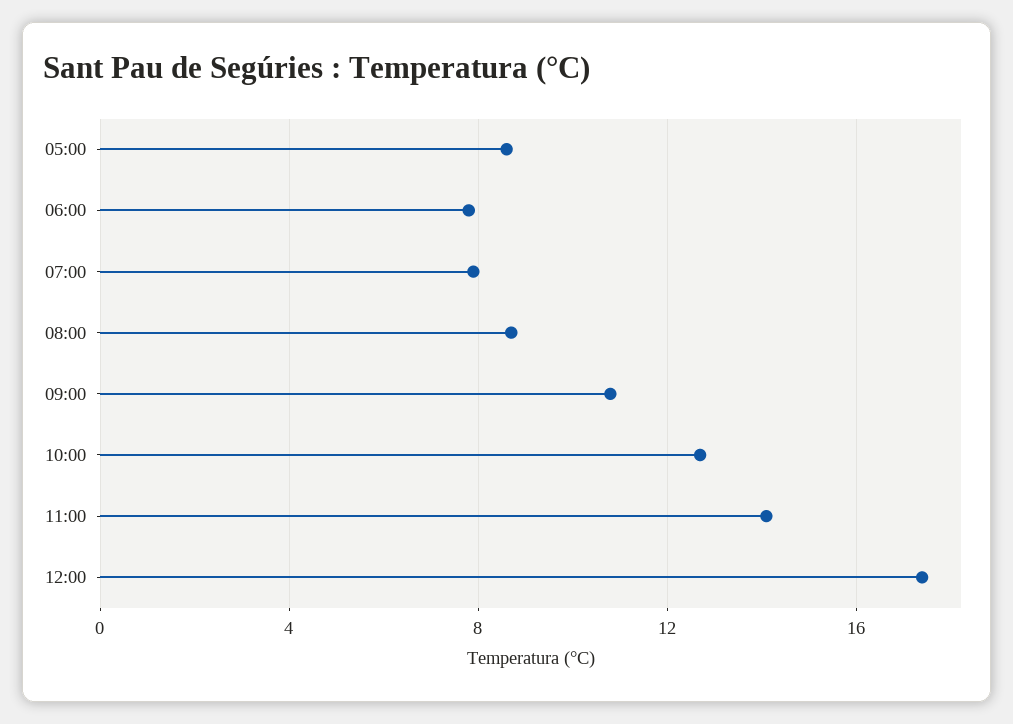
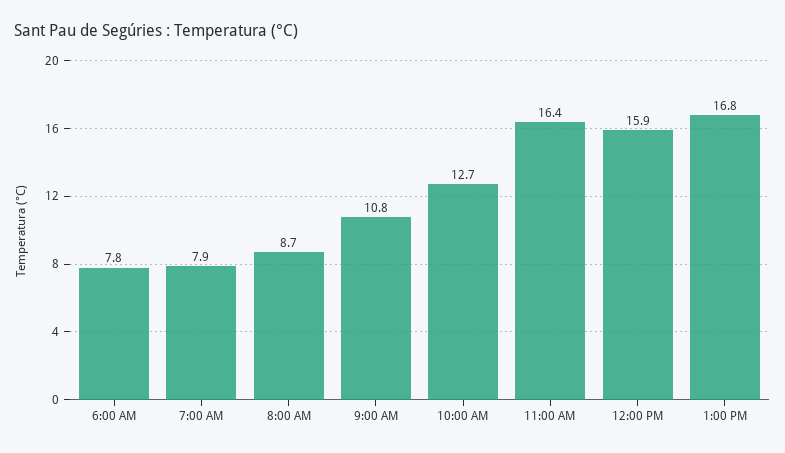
05:00: 8.5 -> none
11:00: 14 -> 16.4
12:00: 17.5 -> 15.9
1:00 PM: none -> 16.8

